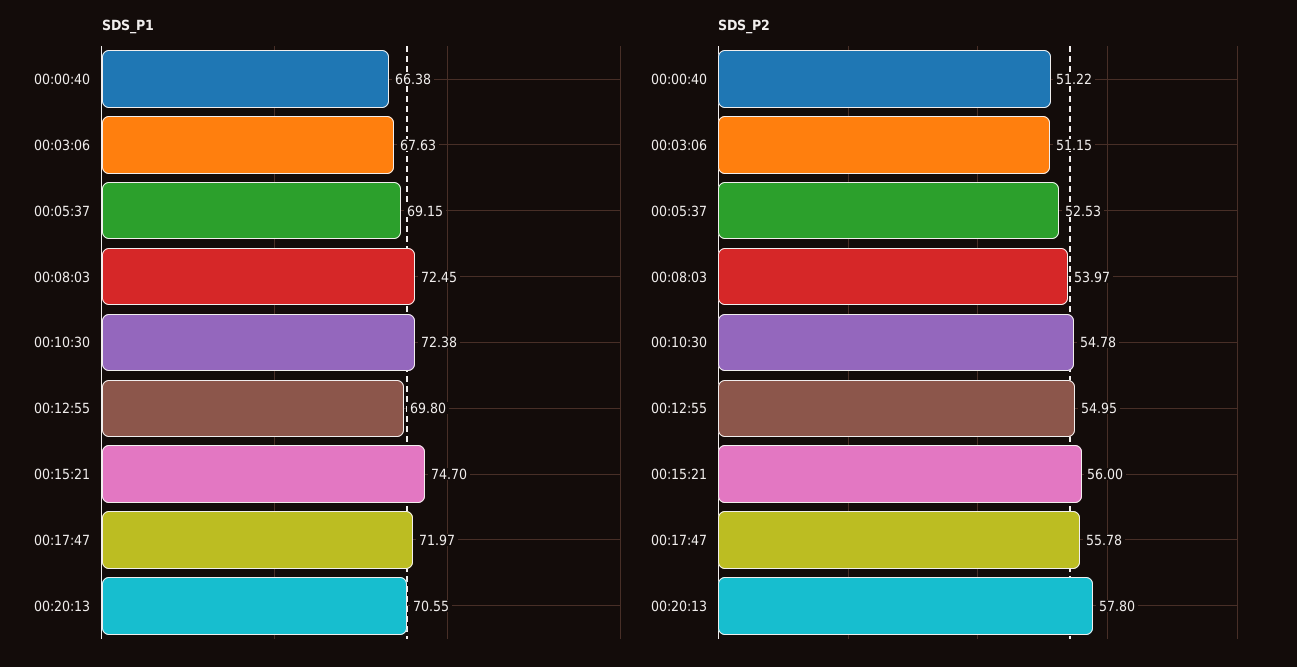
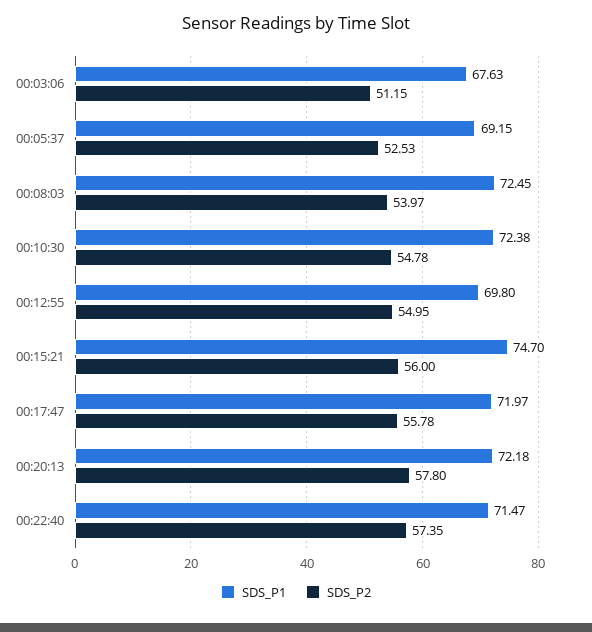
SDS_P1, 00:00:40: 66.38 -> none
SDS_P1, 00:20:13: 70.55 -> 72.18
SDS_P2, 00:00:40: 51.22 -> none
SDS_P1, 00:22:40: none -> 71.47
SDS_P2, 00:22:40: none -> 57.35

